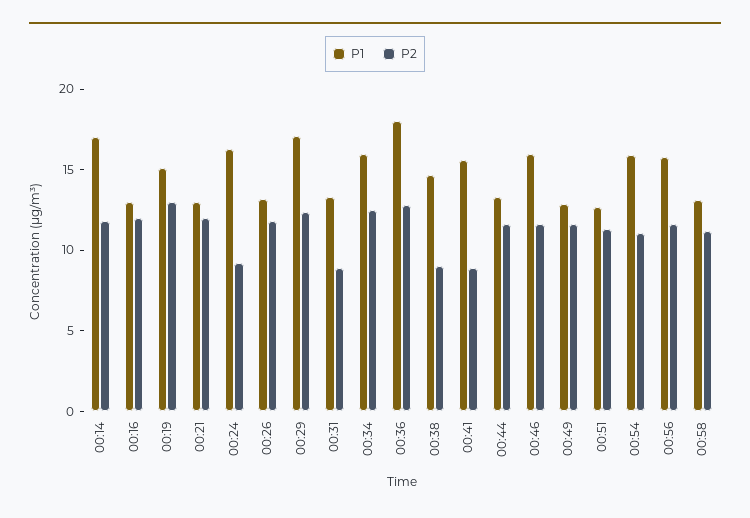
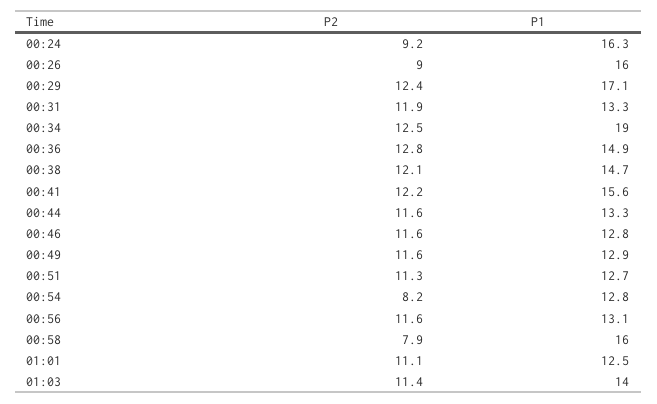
P1, 00:14: 17 -> none
P2, 00:14: 12 -> none
P1, 00:16: 13 -> none
P2, 00:16: 12 -> none
P1, 00:19: 15 -> none
P2, 00:19: 13 -> none
P1, 00:21: 13 -> none
P2, 00:21: 12 -> none
P1, 00:26: 13 -> 16
P2, 00:26: 12 -> 9
P2, 00:31: 9 -> 11.9
P1, 00:34: 16 -> 19
P1, 00:36: 18 -> 14.9
P2, 00:38: 9 -> 12.1
P2, 00:41: 9 -> 12.2
P1, 00:46: 16 -> 12.8
P1, 00:54: 16 -> 12.8
P2, 00:54: 11 -> 8.2
P1, 00:56: 16 -> 13.1
P1, 00:58: 13 -> 16
P2, 00:58: 11 -> 7.9
P2, 01:01: none -> 11.1
P1, 01:01: none -> 12.5
P2, 01:03: none -> 11.4
P1, 01:03: none -> 14

